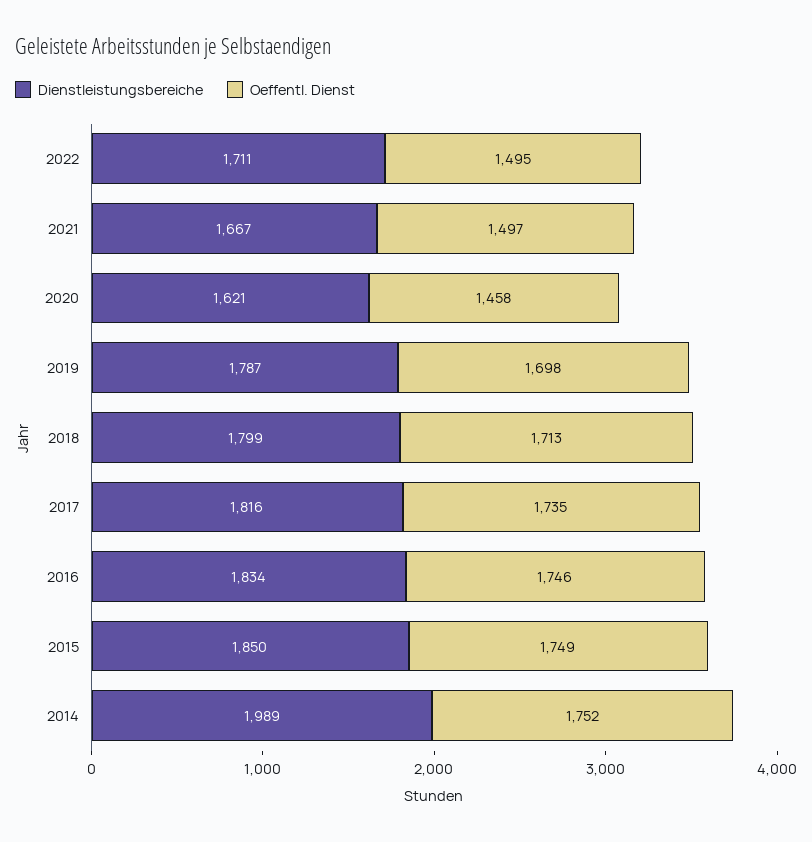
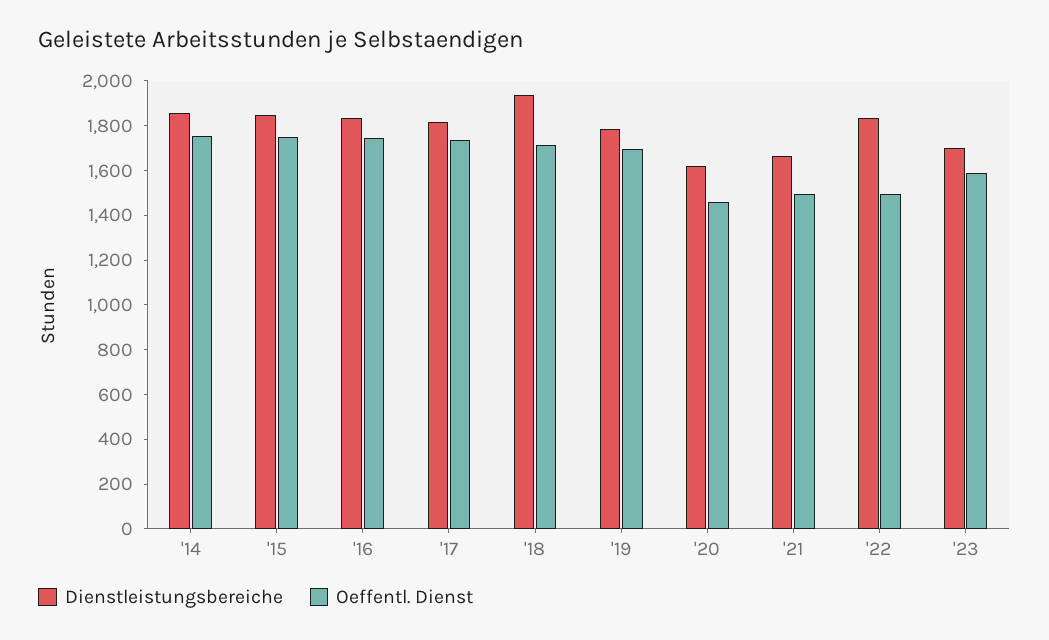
Dienstleistungsbereiche, 2022: 1711 -> 1850
Dienstleistungsbereiche, 2018: 1799 -> 1950
Dienstleistungsbereiche, 2014: 1989 -> 1850
Dienstleistungsbereiche, '23: none -> 1700
Oeffentl. Dienst, '23: none -> 1600

